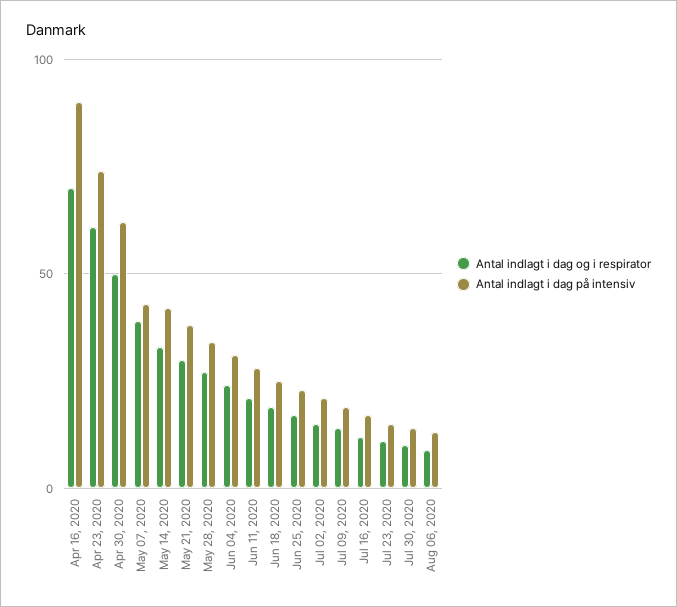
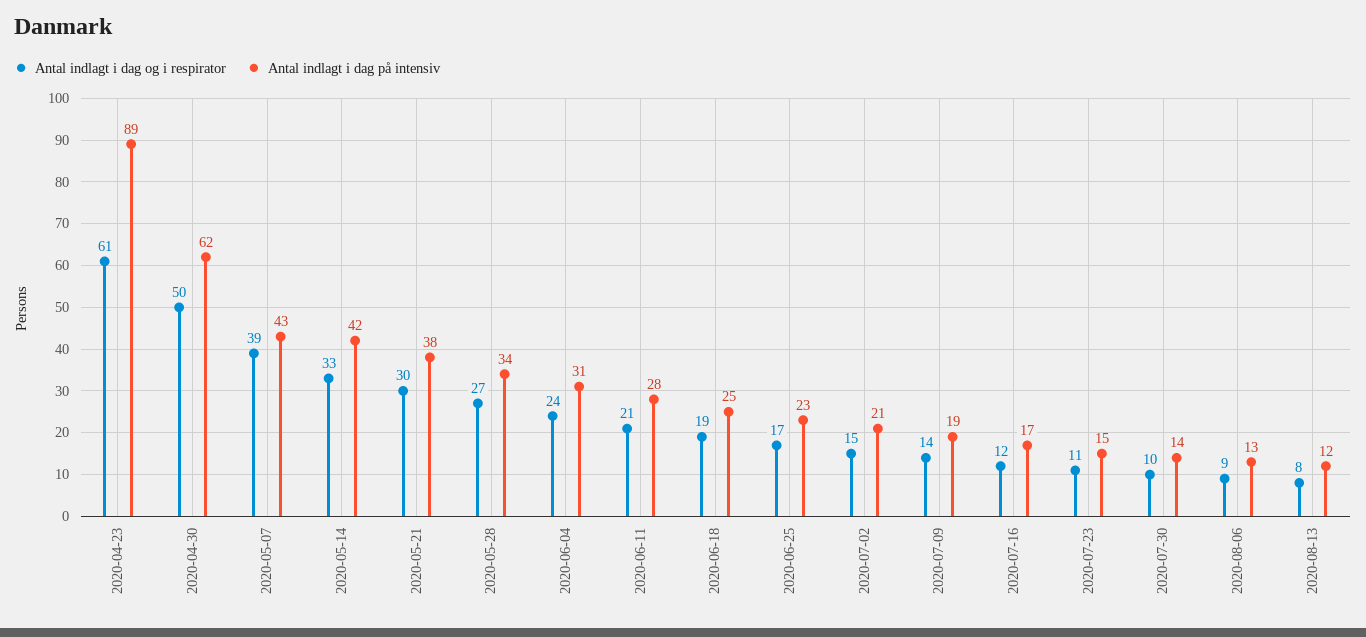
Antal indlagt i dag og i respirator, Apr 16, 2020: 70 -> none
Antal indlagt i dag på intensiv, Apr 16, 2020: 90 -> none
Antal indlagt i dag på intensiv, Apr 23, 2020: 75 -> 89
Antal indlagt i dag og i respirator, 2020-08-13: none -> 8
Antal indlagt i dag på intensiv, 2020-08-13: none -> 12

